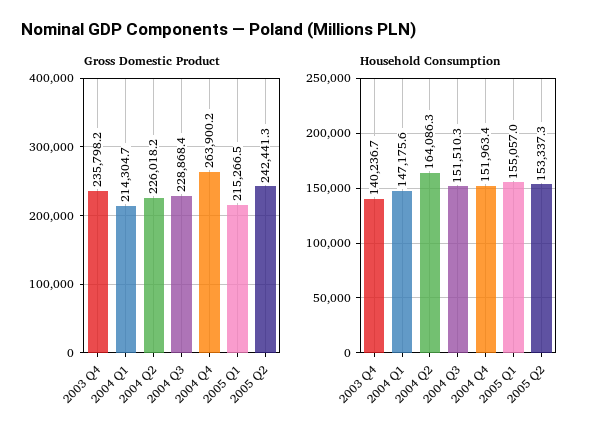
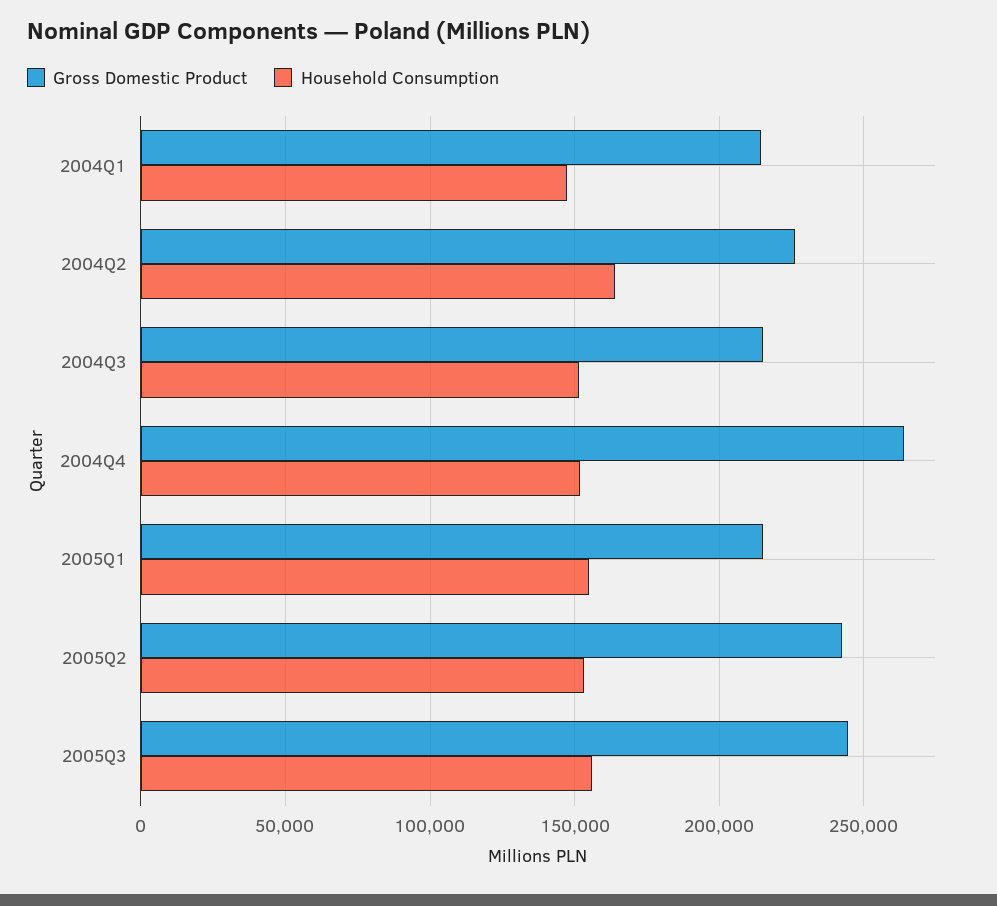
Gross Domestic Product, 2003 Q4: 235798.2 -> none
Gross Domestic Product, 2004 Q3: 228868.4 -> 215000
Household Consumption, 2003 Q4: 140236.7 -> none
Gross Domestic Product, 2005Q3: none -> 245000
Household Consumption, 2005Q3: none -> 155000

